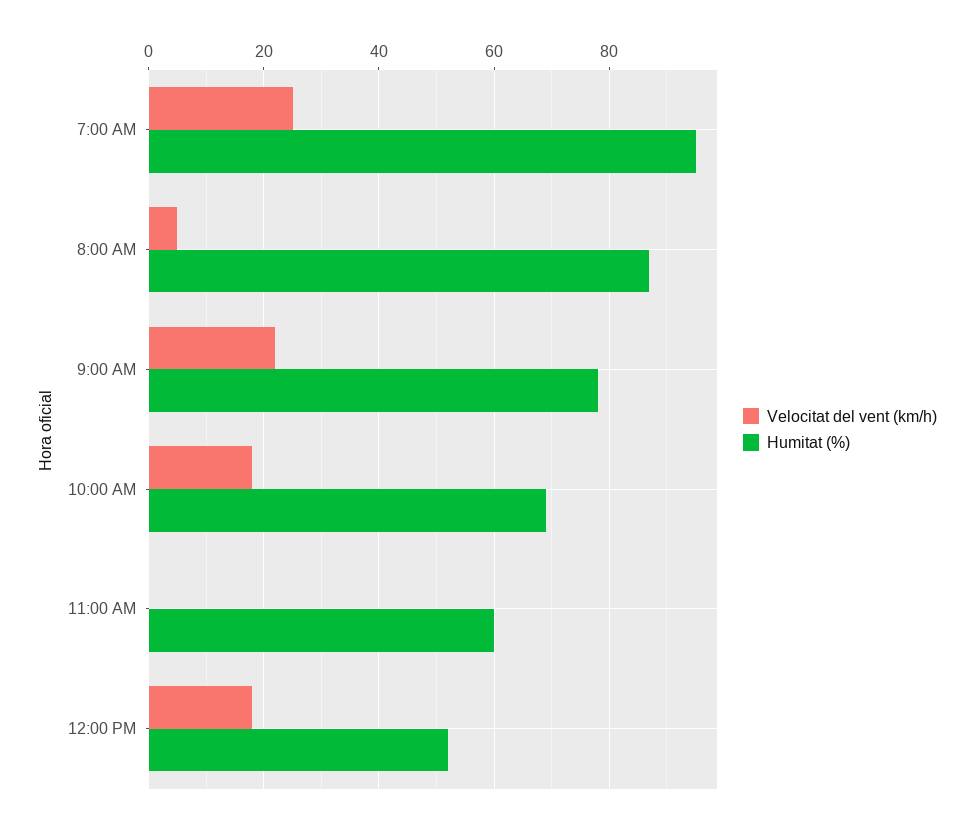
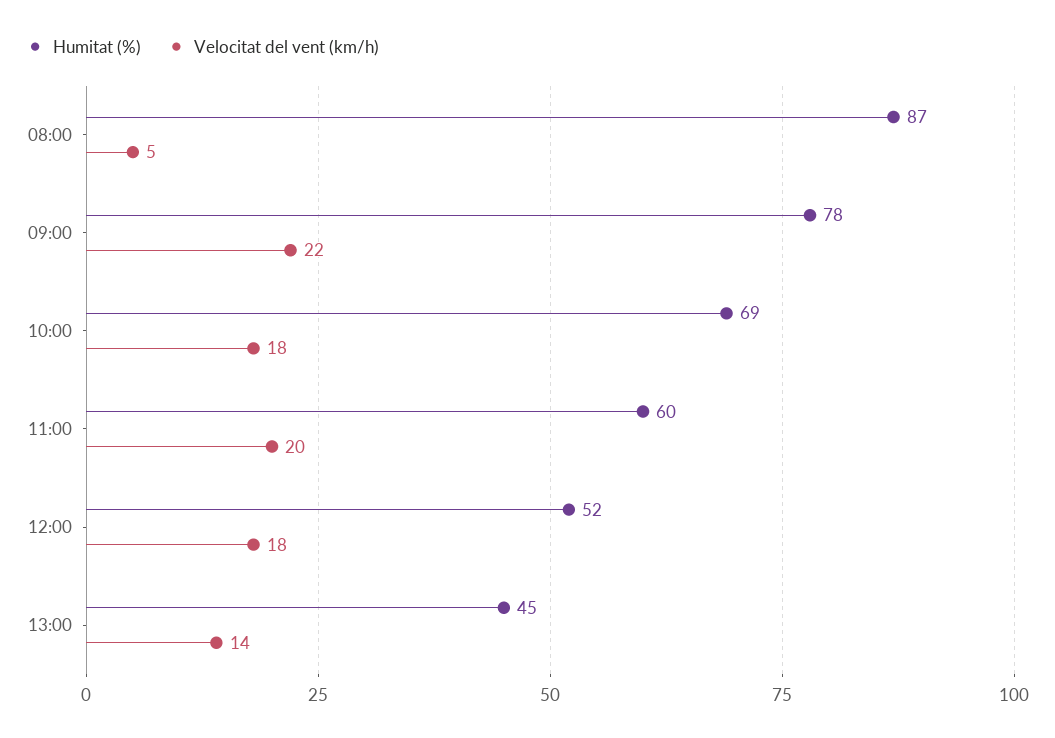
Velocitat del vent (km/h), 7:00 AM: 25 -> none
Humitat (%), 7:00 AM: 95 -> none
Velocitat del vent (km/h), 11:00 AM: 0 -> 20
Humitat (%), 13:00: none -> 45
Velocitat del vent (km/h), 13:00: none -> 14

